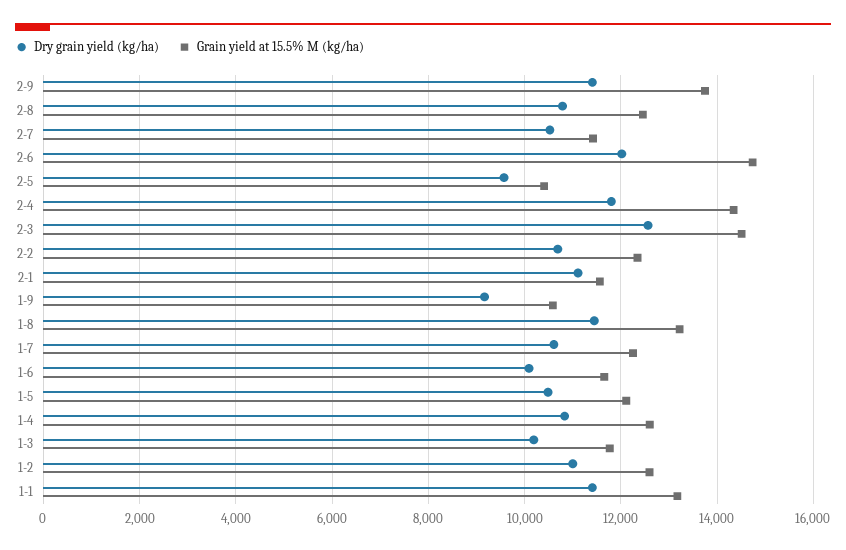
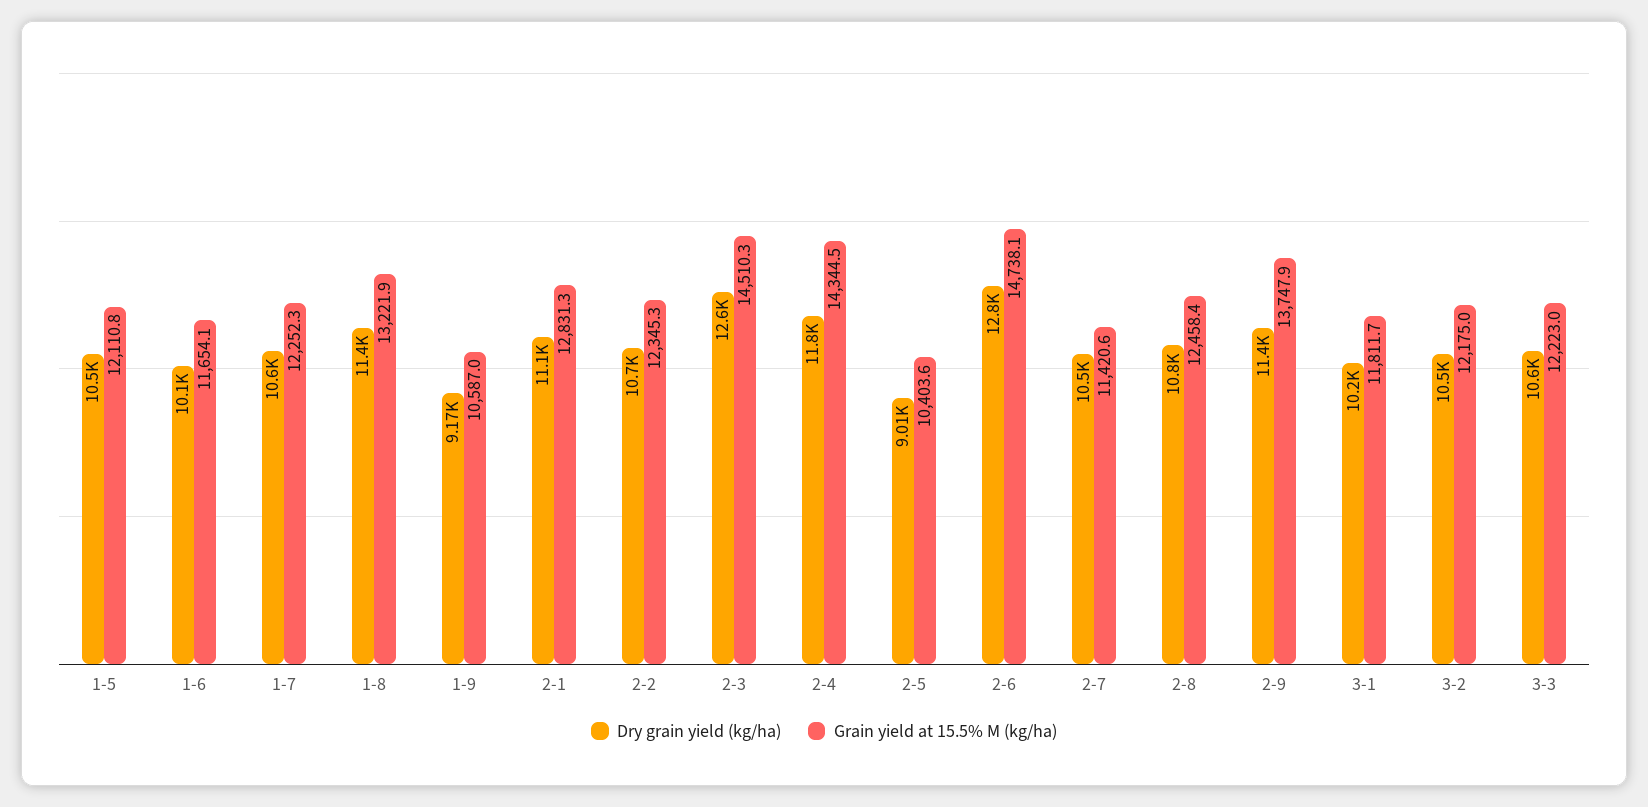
Dry grain yield (kg/ha), 2-6: 12000 -> 12800
Dry grain yield (kg/ha), 2-5: 9600 -> 9010
Grain yield at 15.5% M (kg/ha), 2-1: 11600 -> 12831.3
Dry grain yield (kg/ha), 1-4: 10800 -> none
Grain yield at 15.5% M (kg/ha), 1-4: 12600 -> none
Dry grain yield (kg/ha), 1-3: 10200 -> none
Grain yield at 15.5% M (kg/ha), 1-3: 11800 -> none
Dry grain yield (kg/ha), 1-2: 11000 -> none
Grain yield at 15.5% M (kg/ha), 1-2: 12600 -> none
Dry grain yield (kg/ha), 1-1: 11400 -> none
Grain yield at 15.5% M (kg/ha), 1-1: 13200 -> none
Dry grain yield (kg/ha), 3-1: none -> 10200
Grain yield at 15.5% M (kg/ha), 3-1: none -> 11811.7
Dry grain yield (kg/ha), 3-2: none -> 10500
Grain yield at 15.5% M (kg/ha), 3-2: none -> 12175
Dry grain yield (kg/ha), 3-3: none -> 10600
Grain yield at 15.5% M (kg/ha), 3-3: none -> 12223

